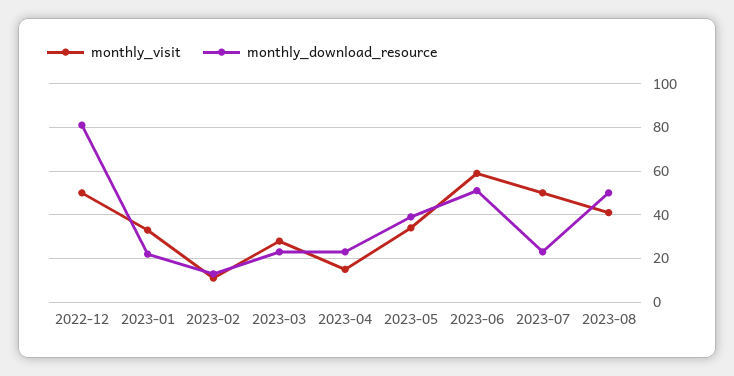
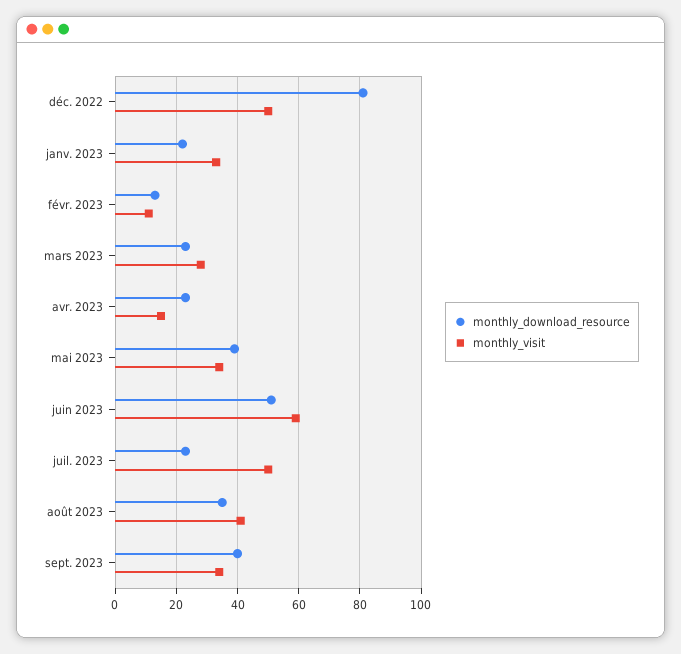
monthly_download_resource, 2023-08: 50 -> 35
monthly_download_resource, sept. 2023: none -> 40
monthly_visit, sept. 2023: none -> 35

